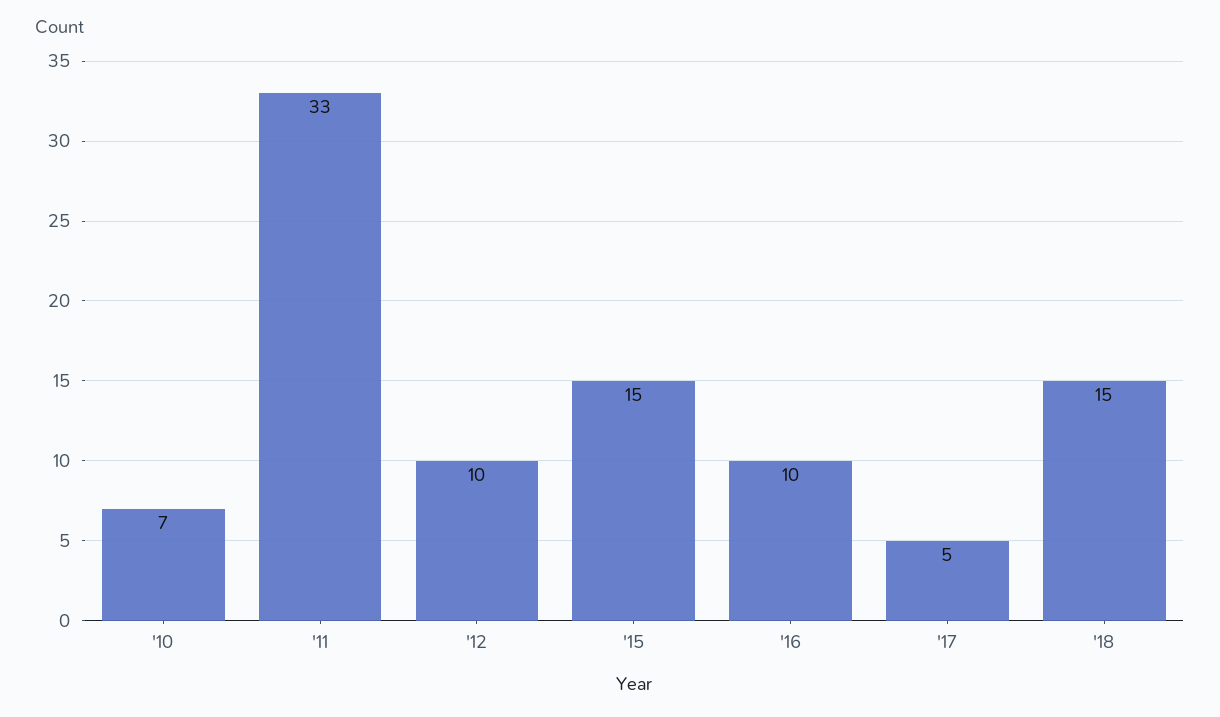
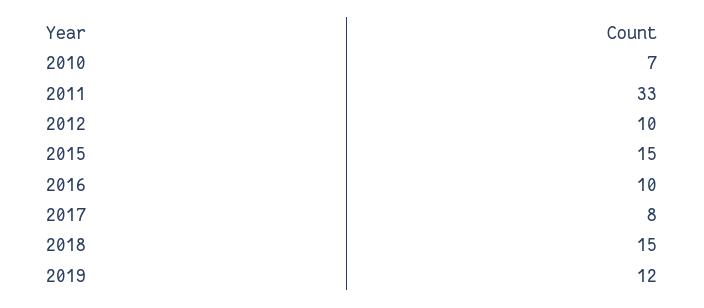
'17: 5 -> 8
2019: none -> 12

